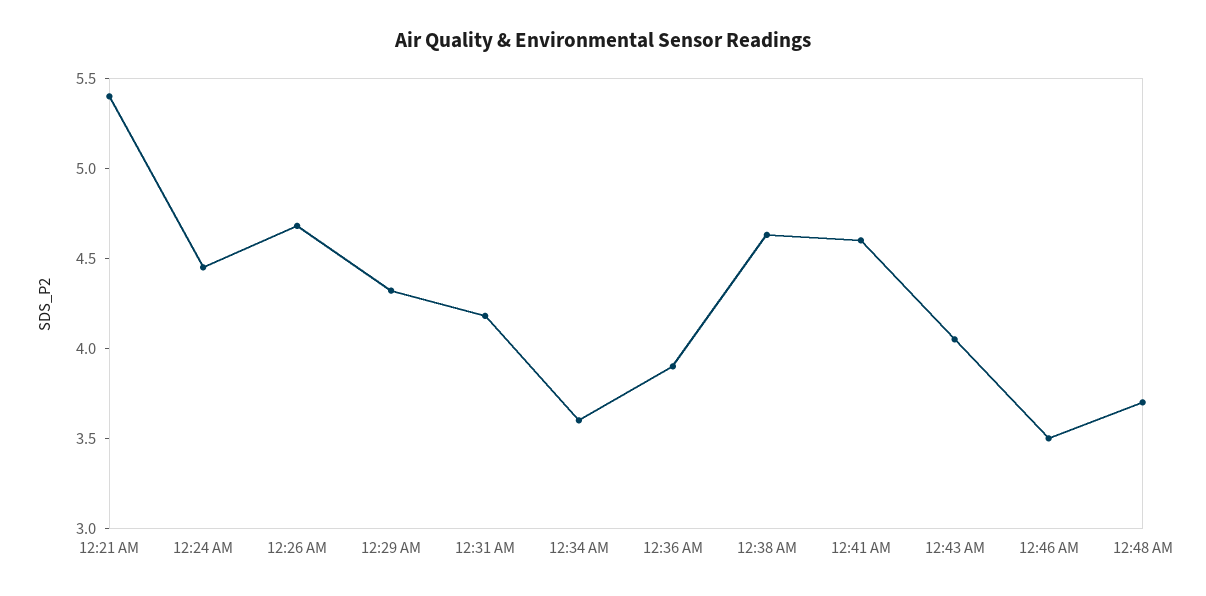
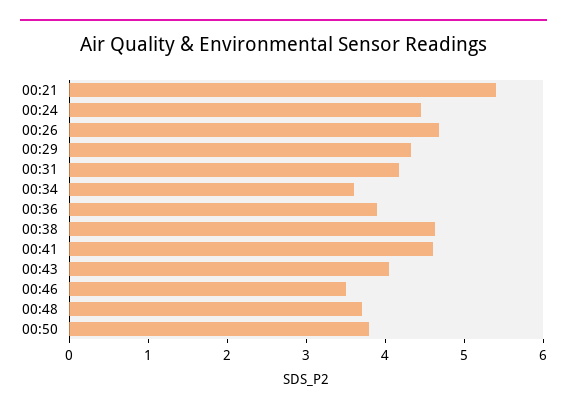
00:50: none -> 3.8

